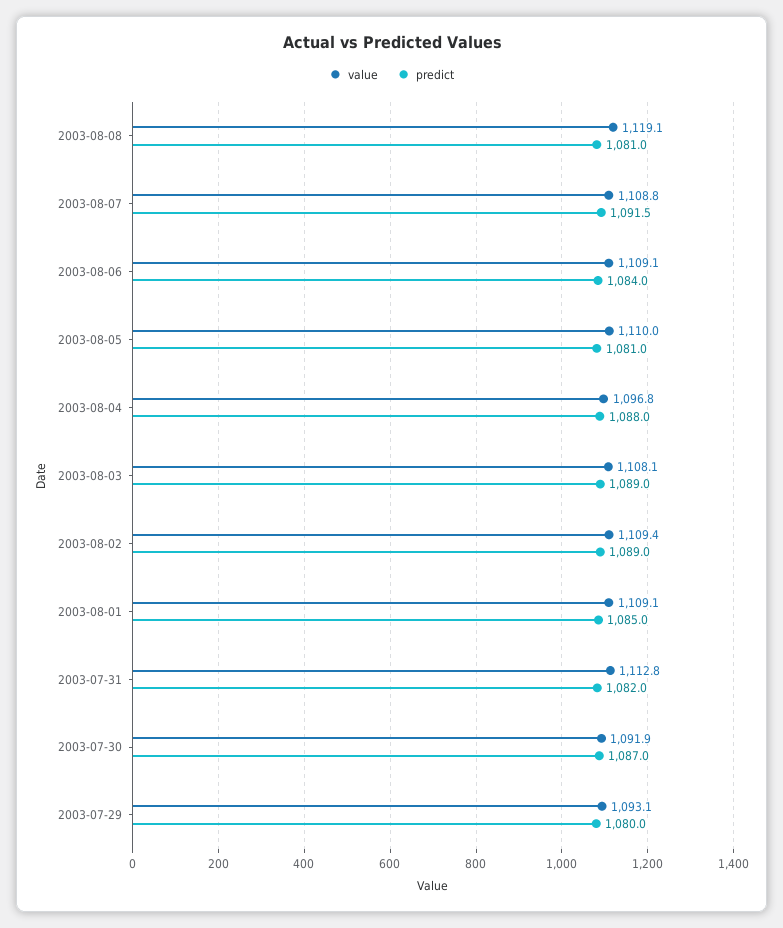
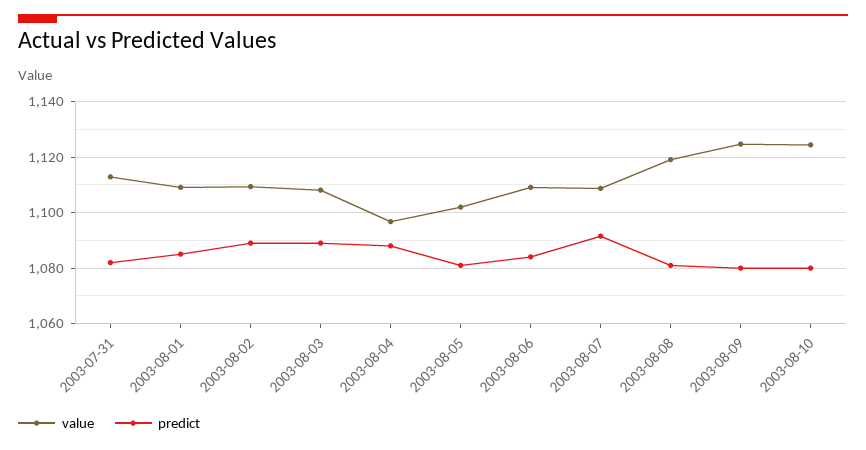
value, 2003-08-05: 1110 -> 1102.5
value, 2003-07-30: 1091.9 -> none
predict, 2003-07-30: 1087 -> none
value, 2003-07-29: 1093.1 -> none
predict, 2003-07-29: 1080 -> none
value, 2003-08-09: none -> 1125
predict, 2003-08-09: none -> 1080
value, 2003-08-10: none -> 1125
predict, 2003-08-10: none -> 1080

